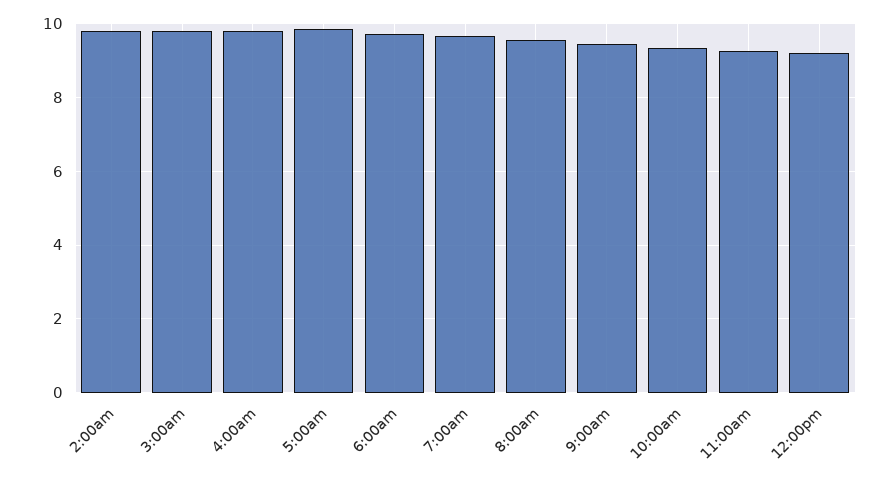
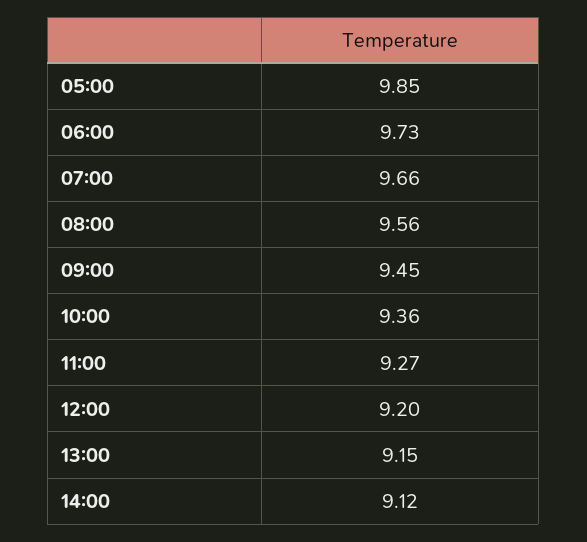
2:00am: 9.8 -> none
3:00am: 9.8 -> none
4:00am: 9.8 -> none
13:00: none -> 9.15
14:00: none -> 9.12

